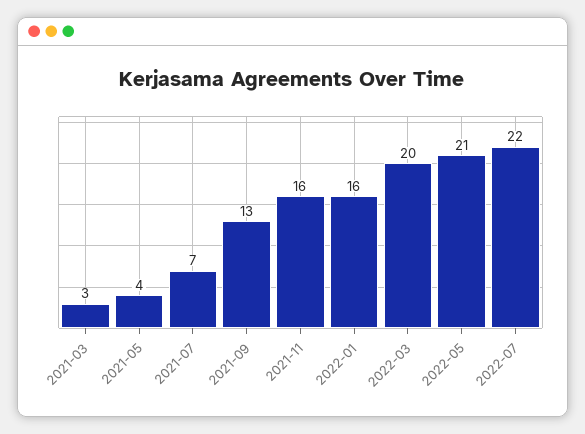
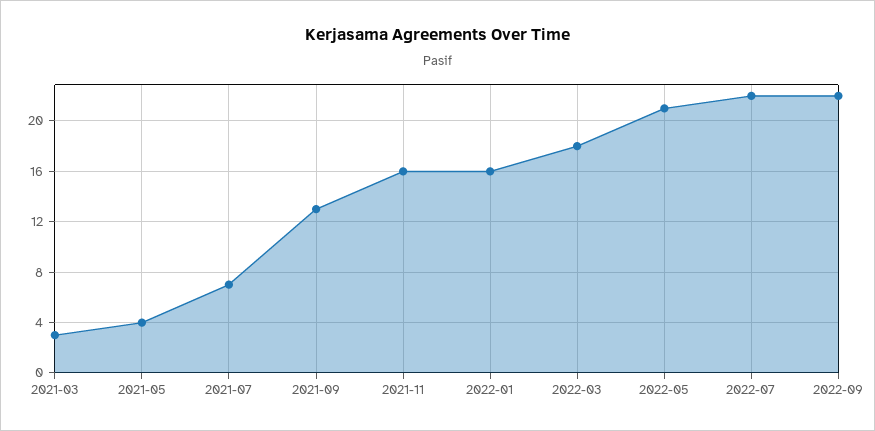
2022-03: 20 -> 18
2022-09: none -> 22

